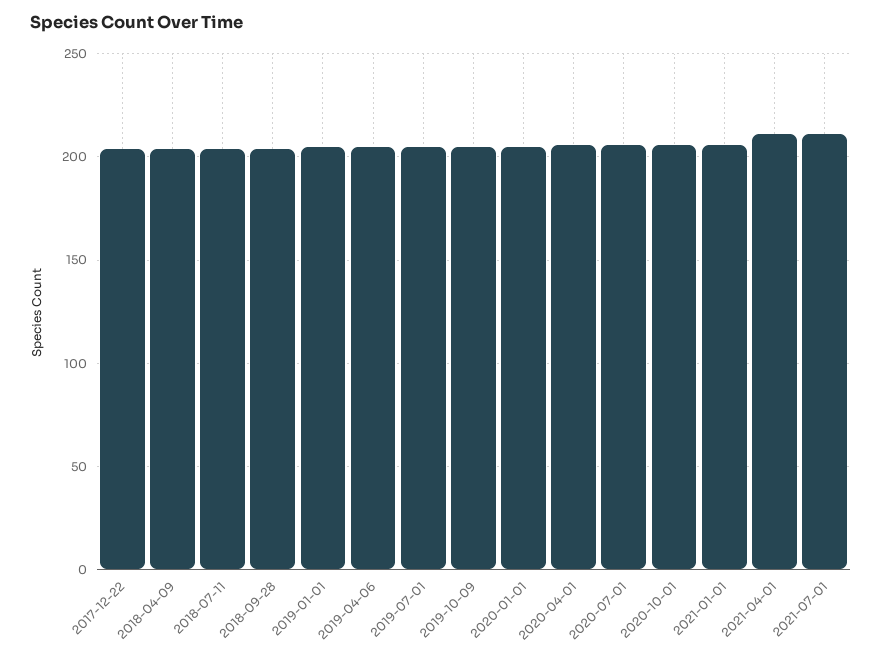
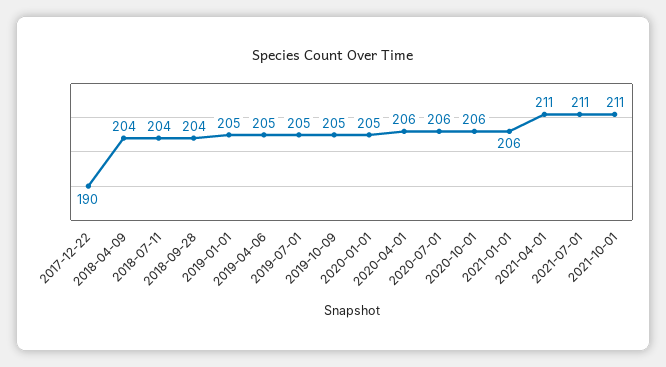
2017-12-22: 205 -> 190
2021-10-01: none -> 211

